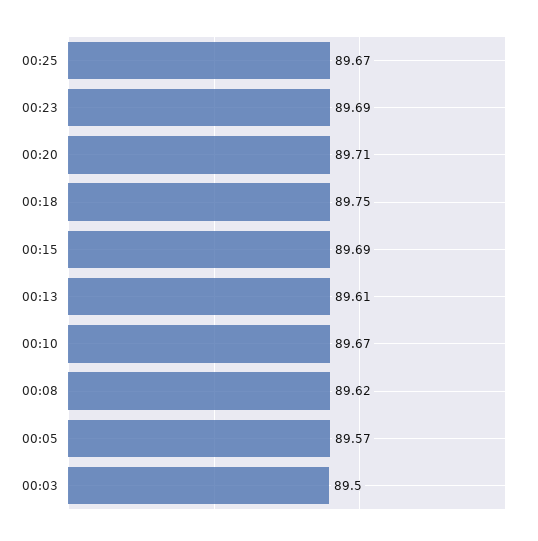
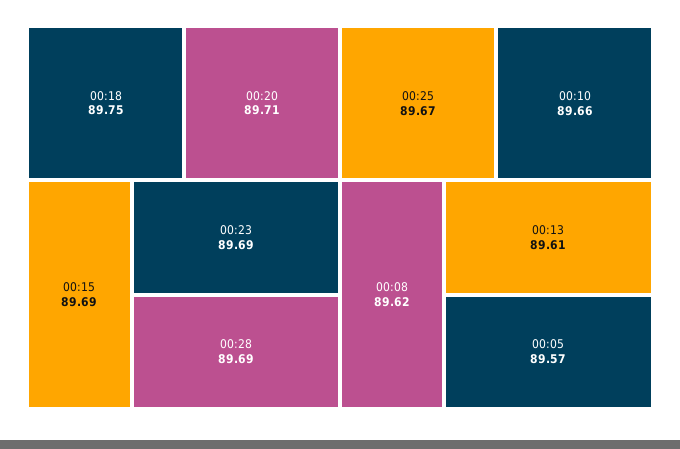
00:10: 89.67 -> 89.66
00:03: 89.5 -> none
00:28: none -> 89.69

